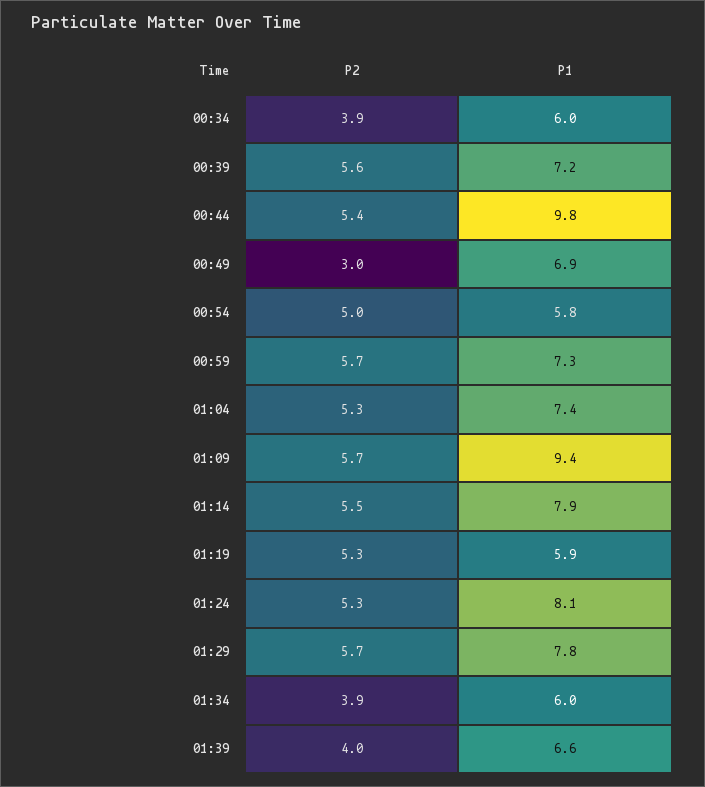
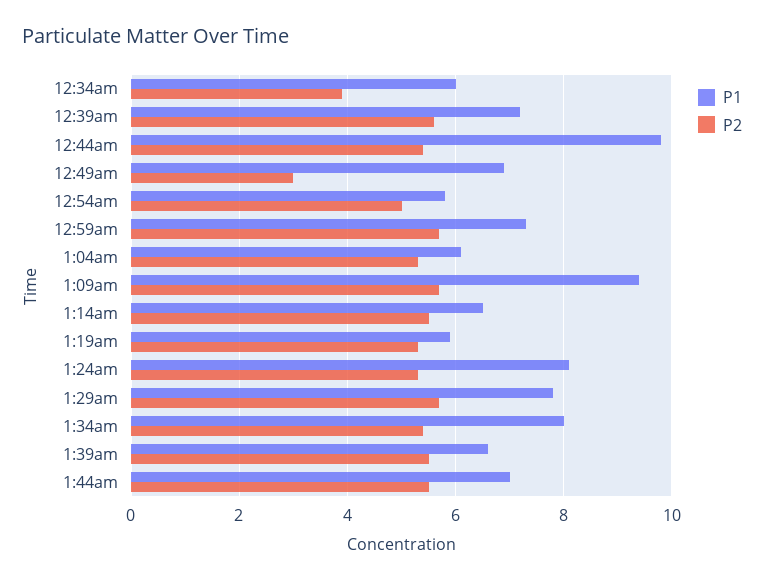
P1, 01:04: 7.4 -> 6
P1, 01:14: 7.9 -> 6.5
P2, 01:34: 3.9 -> 5.5
P1, 01:34: 6 -> 8
P2, 01:39: 4 -> 5.5
P1, 1:44am: none -> 7
P2, 1:44am: none -> 5.5

